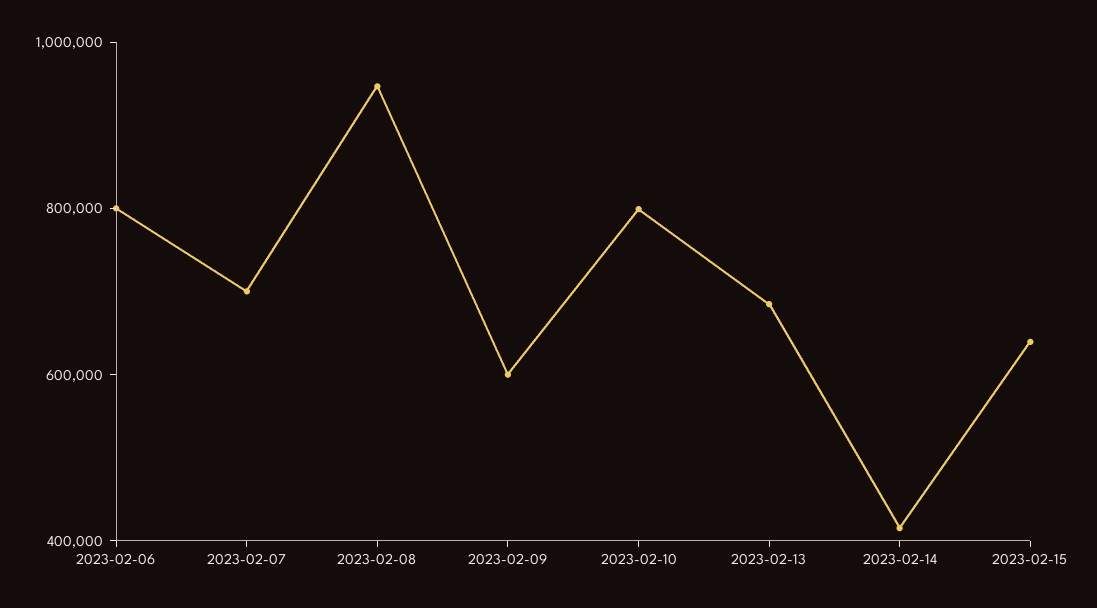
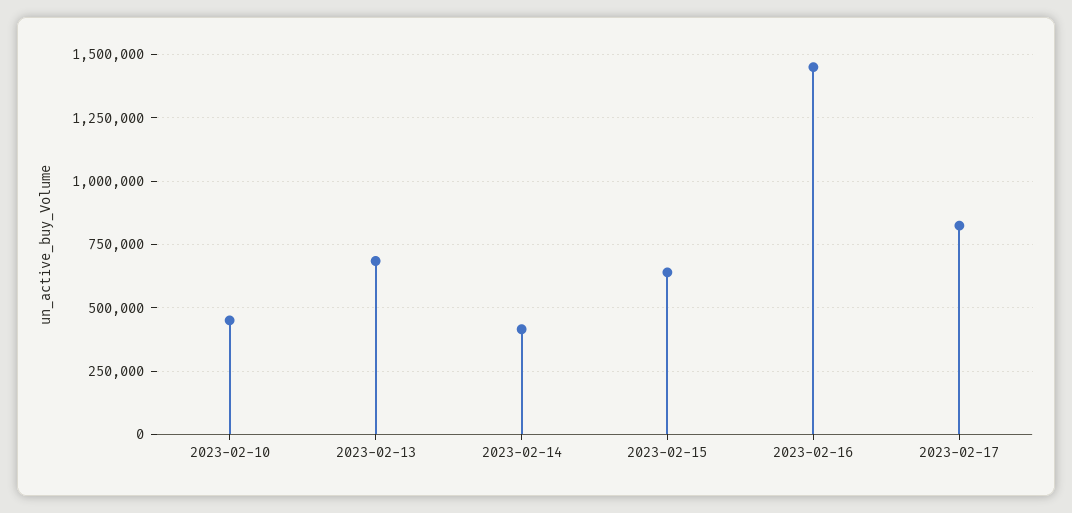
2023-02-06: 800000 -> none
2023-02-07: 700000 -> none
2023-02-08: 950000 -> none
2023-02-09: 600000 -> none
2023-02-10: 800000 -> 450000
2023-02-16: none -> 1450000
2023-02-17: none -> 825000

